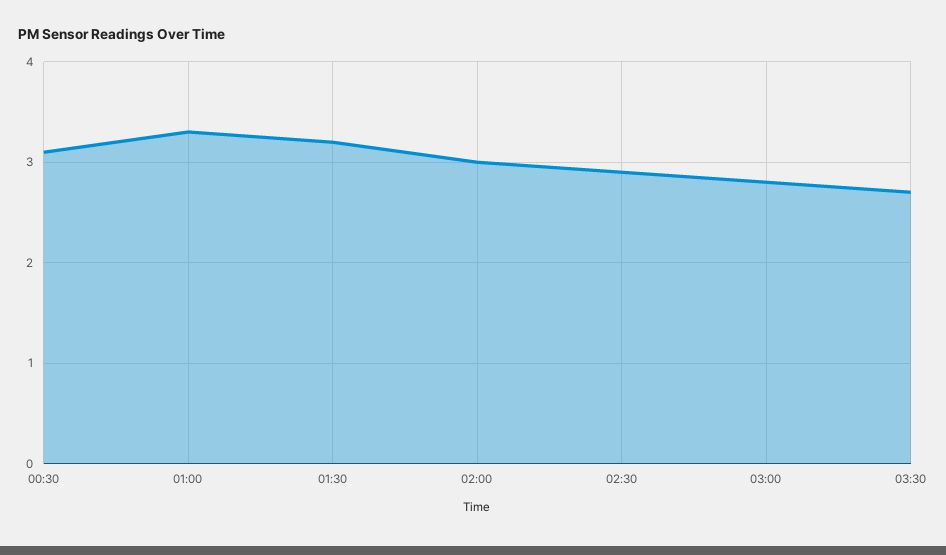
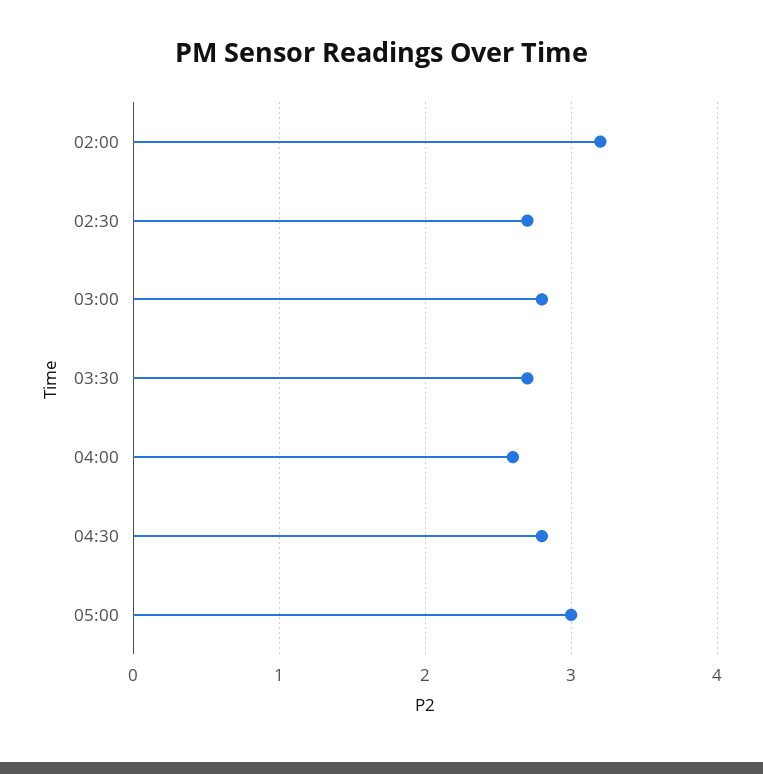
00:30: 3.1 -> none
01:00: 3.3 -> none
01:30: 3.2 -> none
02:00: 3 -> 3.2
02:30: 2.9 -> 2.7
04:00: none -> 2.6
04:30: none -> 2.8
05:00: none -> 3

